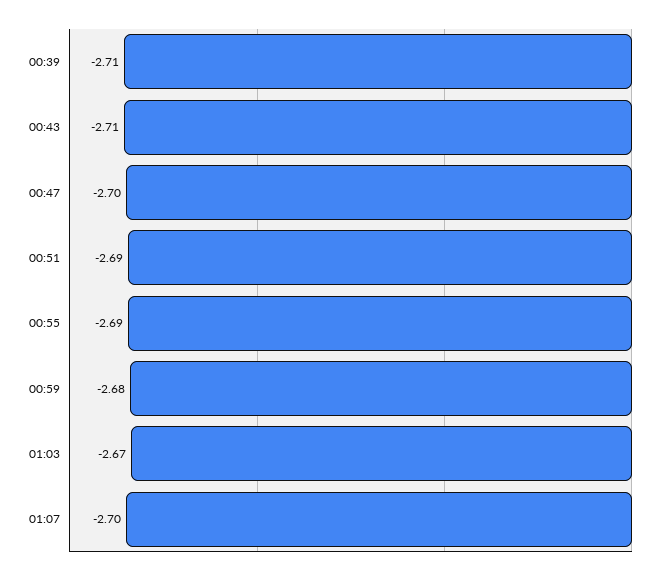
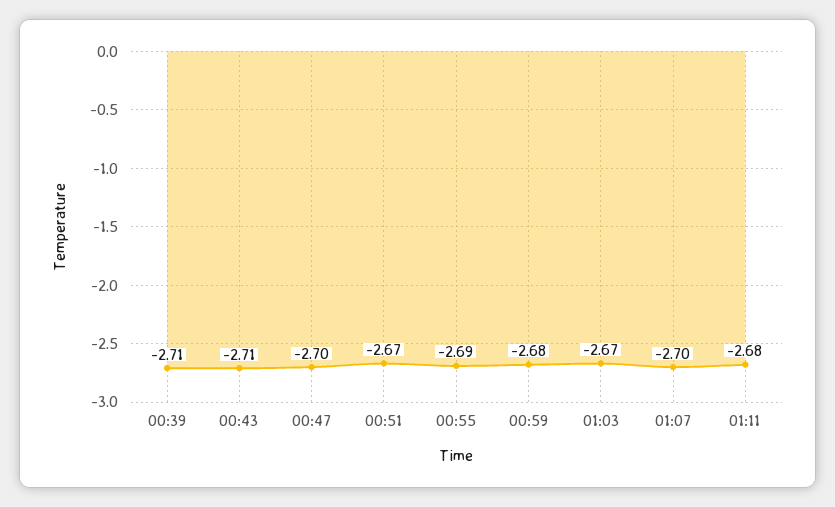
00:51: -2.69 -> -2.67
01:11: none -> -2.68

